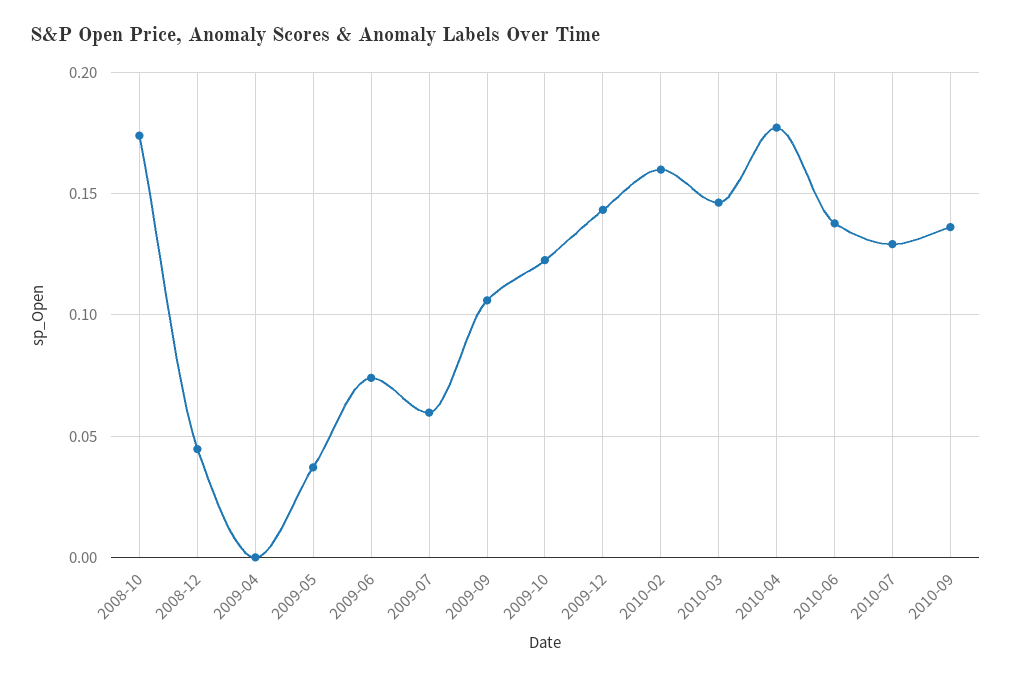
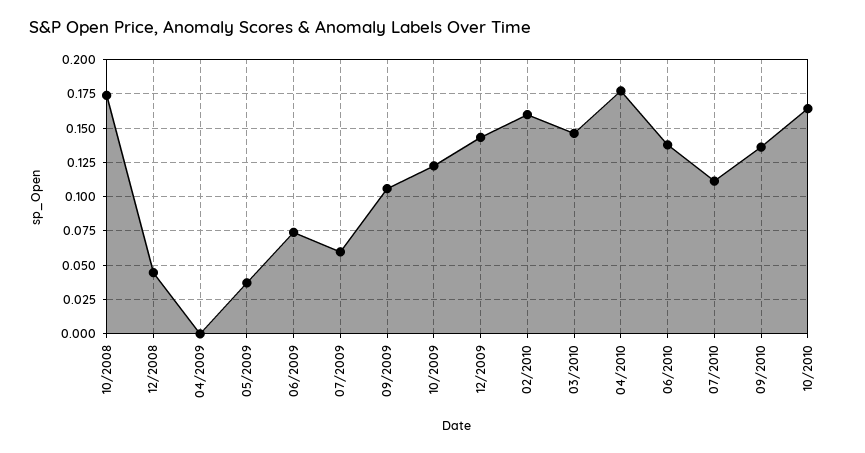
2010-07: 0.13 -> 0.11
10/2010: none -> 0.165

